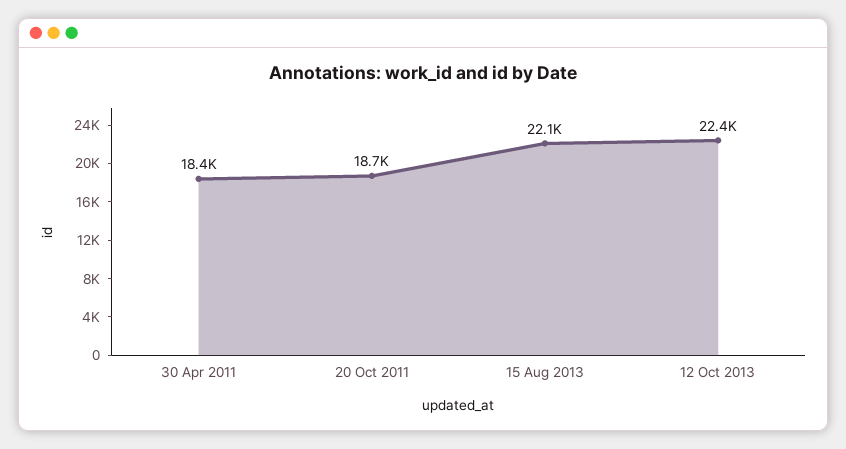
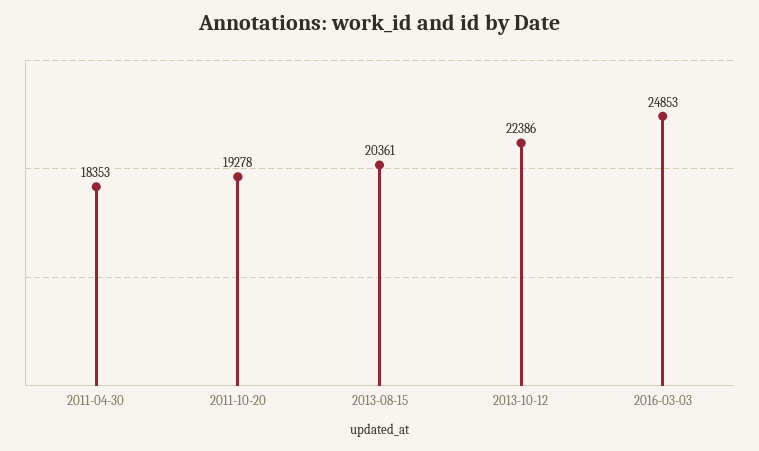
20 Oct 2011: 18700 -> 19278
15 Aug 2013: 22100 -> 20361
2016-03-03: none -> 24853

